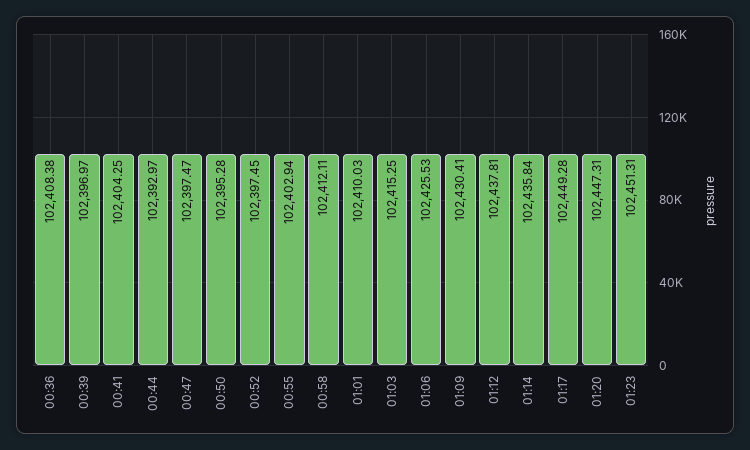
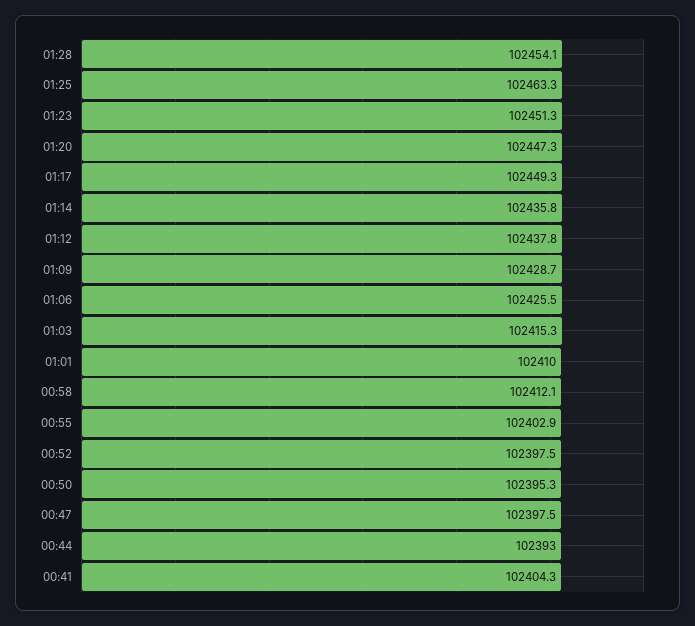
00:36: 102408.38 -> none
00:39: 102396.97 -> none
01:09: 102430.41 -> 102428.7
01:28: none -> 102454.1
01:25: none -> 102463.3

